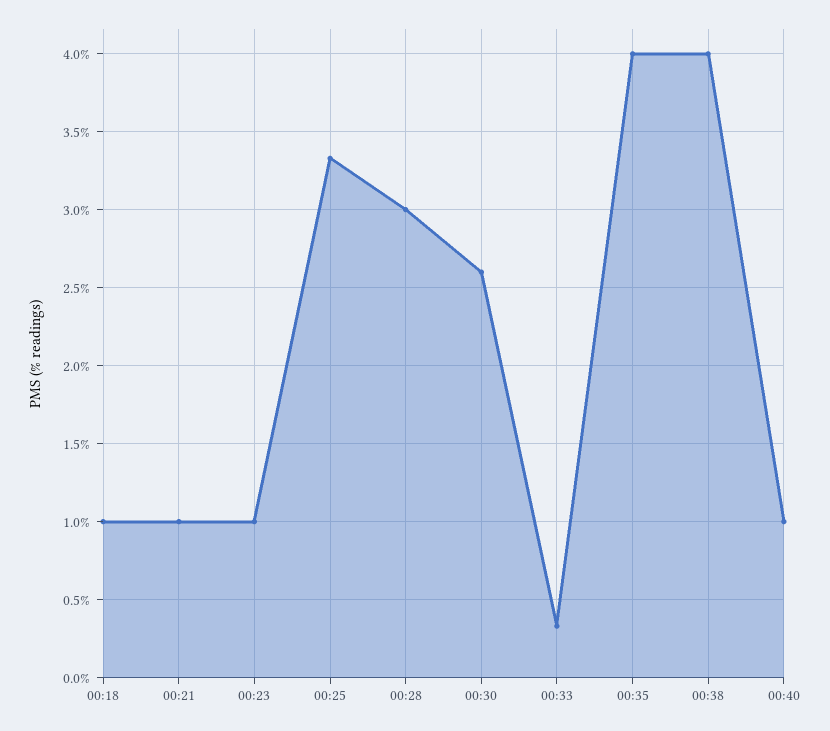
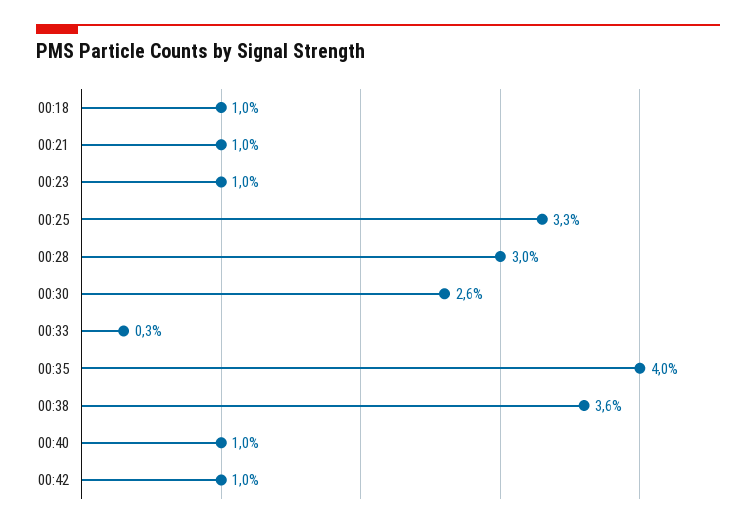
00:38: 4 -> 3.6
00:42: none -> 1

